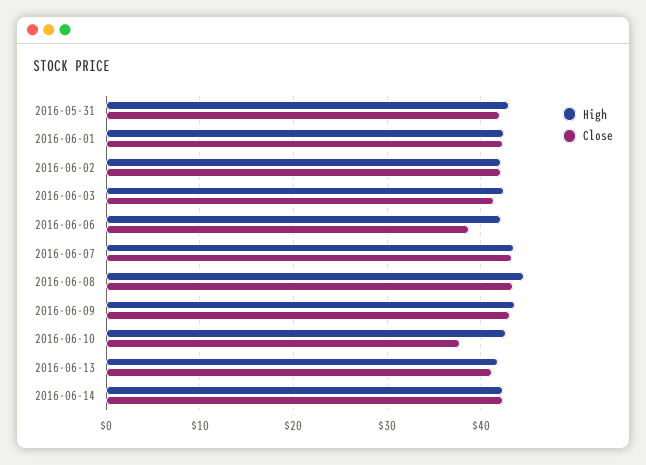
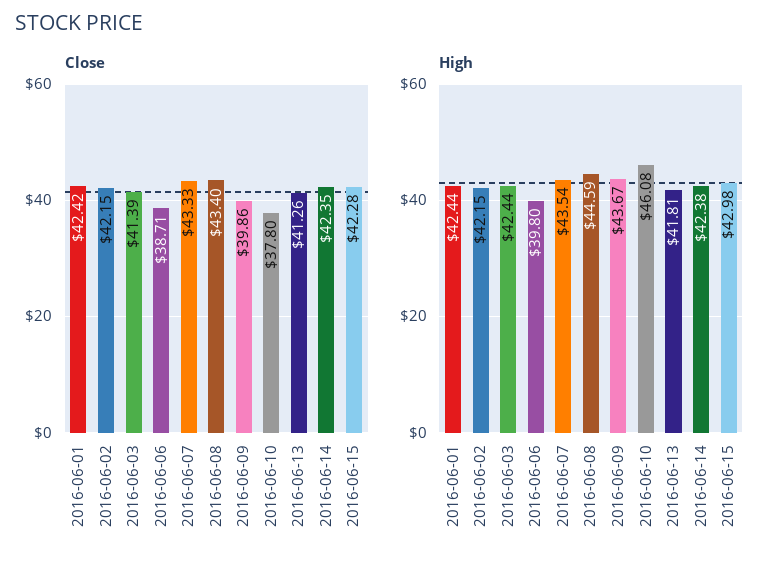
High, 2016-05-31: 43 -> none
Close, 2016-05-31: 42 -> none
High, 2016-06-06: 42 -> 39.8
Close, 2016-06-09: 43 -> 39.86
High, 2016-06-10: 43 -> 46.08
Close, 2016-06-15: none -> 42.28
High, 2016-06-15: none -> 42.98

